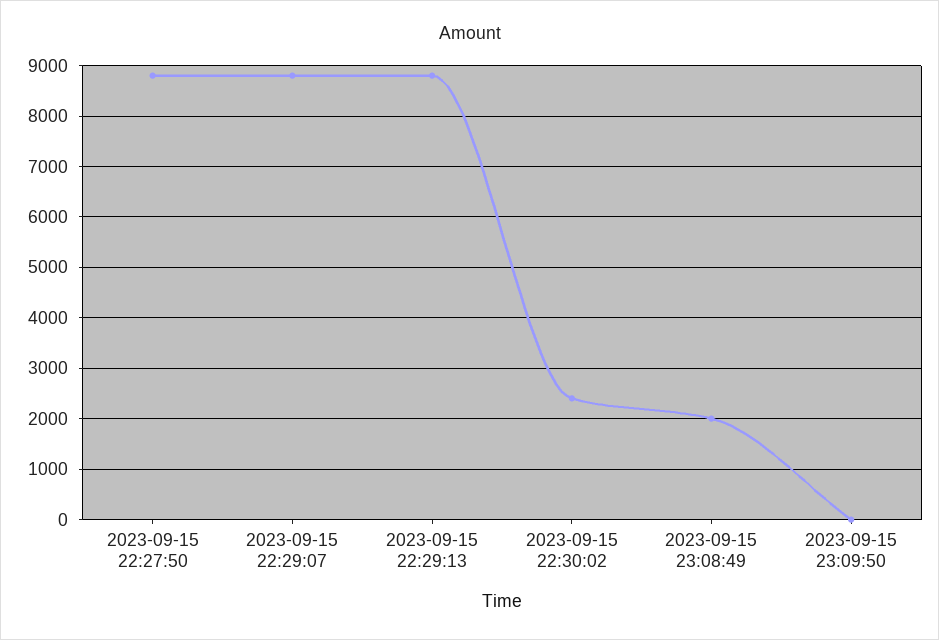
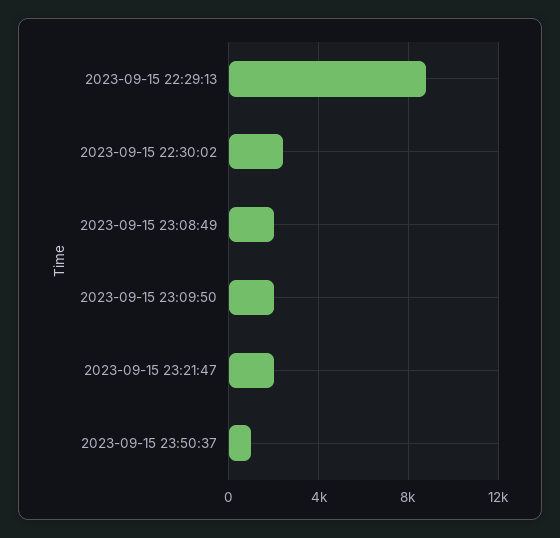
2023-09-15 22:27:50: 8800 -> none
2023-09-15 22:29:07: 8800 -> none
2023-09-15 23:09:50: 0 -> 2000
2023-09-15 23:21:47: none -> 2000
2023-09-15 23:50:37: none -> 1000

